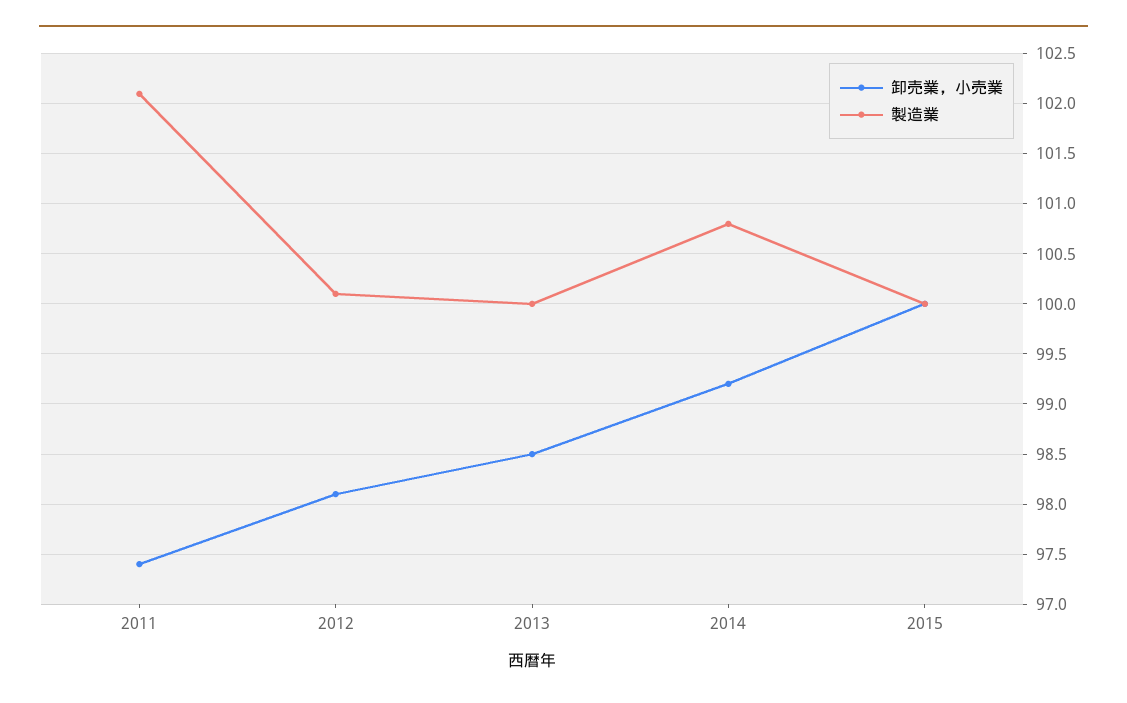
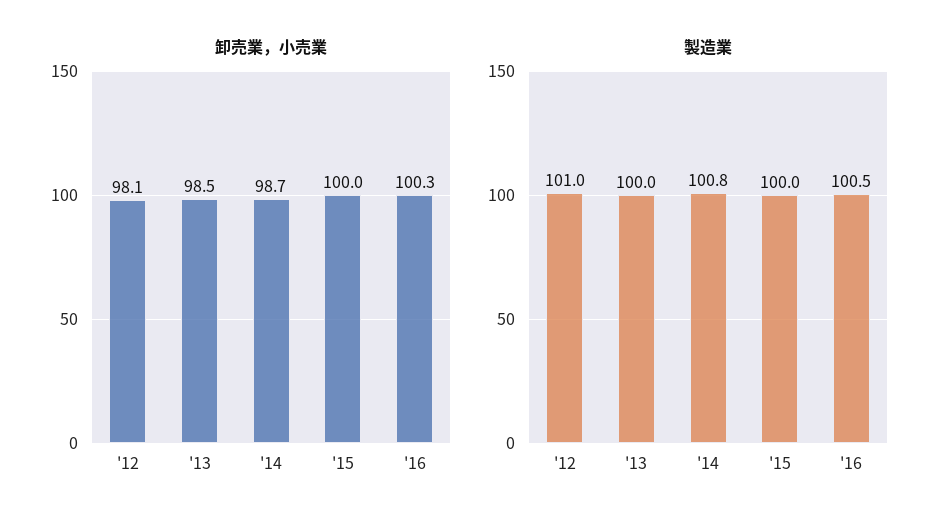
卸売業，小売業, 2011: 97.4 -> none
製造業, 2011: 102.1 -> none
製造業, 2012: 100.1 -> 101
卸売業，小売業, 2014: 99.2 -> 98.7
卸売業，小売業, '16: none -> 100.3
製造業, '16: none -> 100.5

